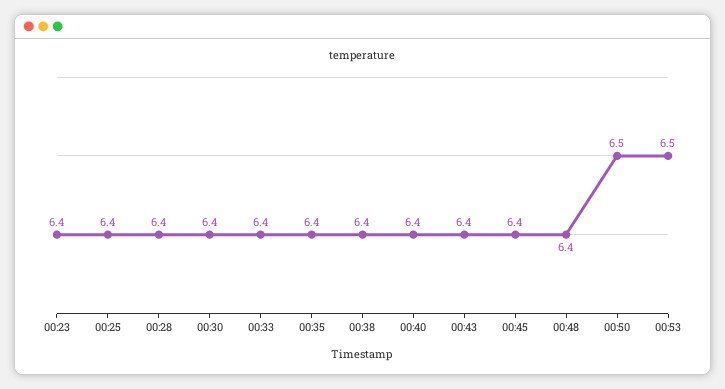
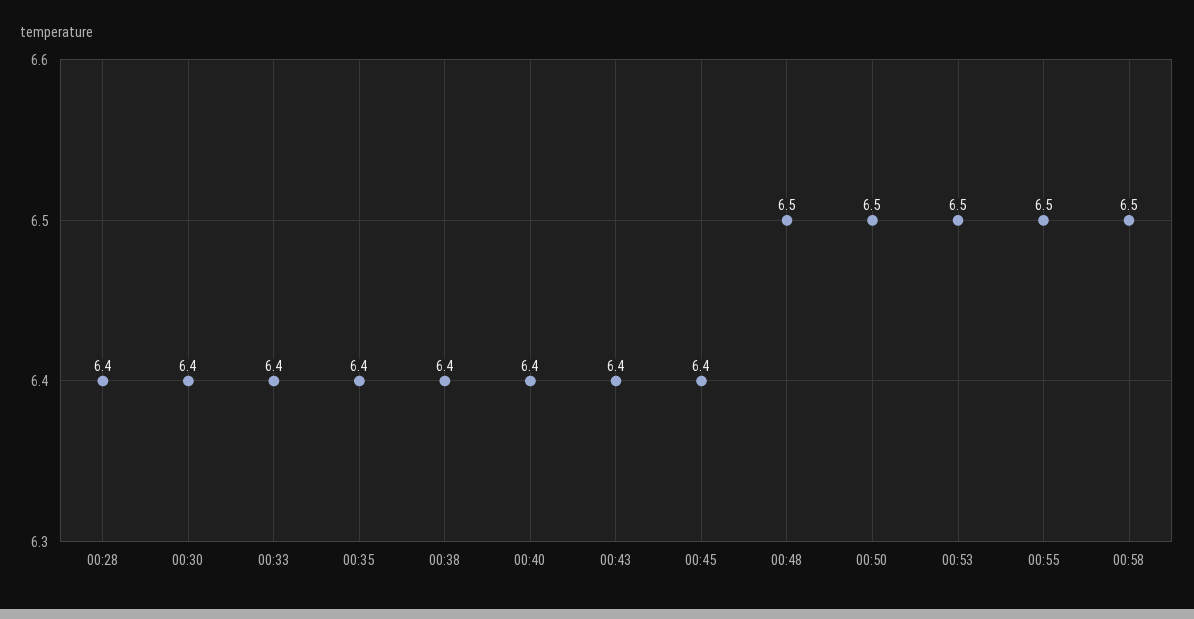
00:23: 6.4 -> none
00:25: 6.4 -> none
00:48: 6.4 -> 6.5
00:55: none -> 6.5
00:58: none -> 6.5

